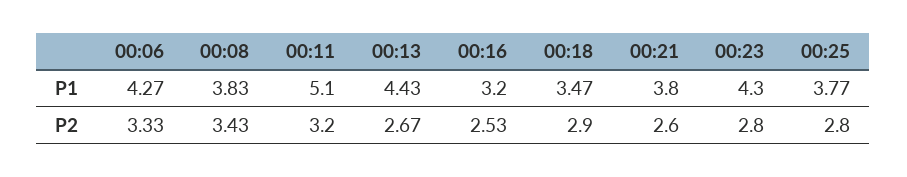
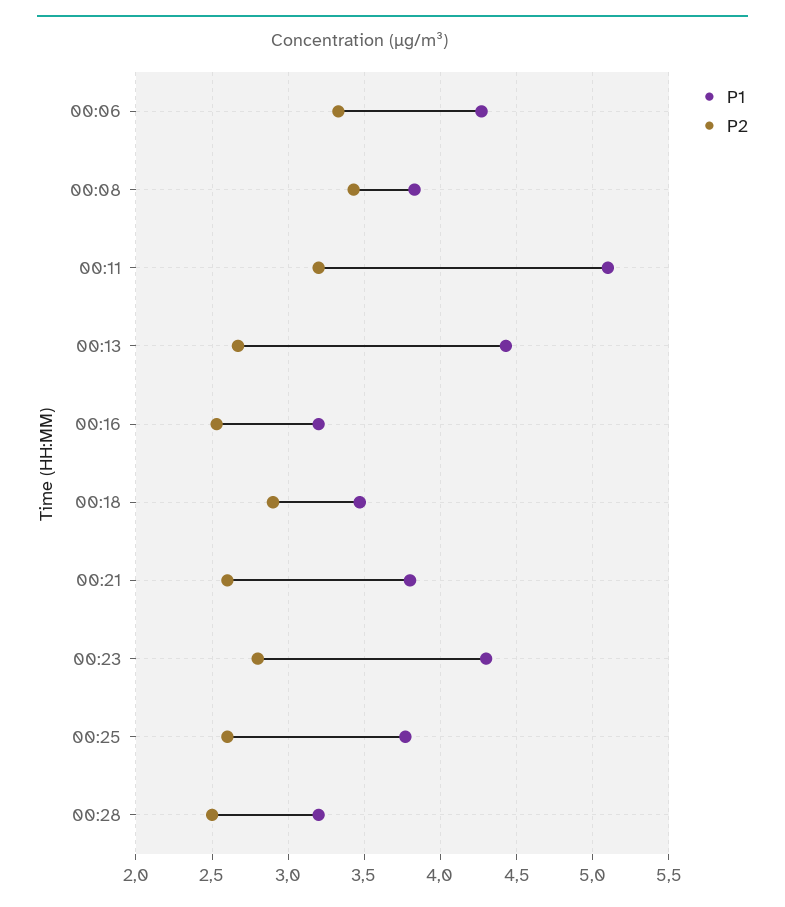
P2, 00:25: 2.8 -> 2.6
P1, 00:28: none -> 3.2
P2, 00:28: none -> 2.5

